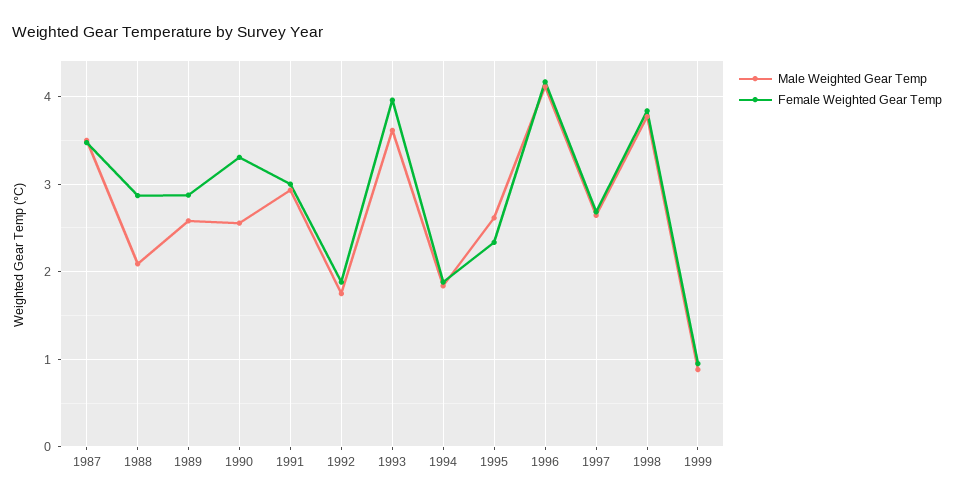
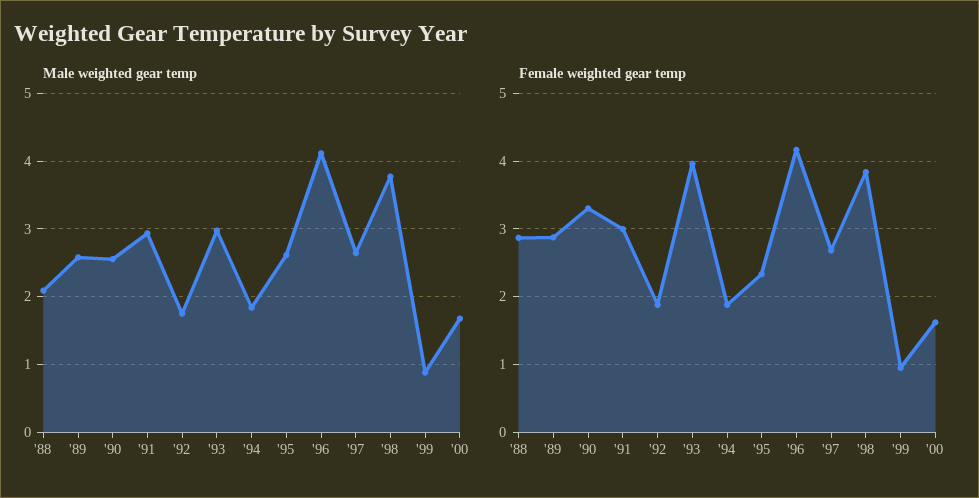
Male Weighted Gear Temp, 1987: 3.5 -> none
Female Weighted Gear Temp, 1987: 3.5 -> none
Male Weighted Gear Temp, 1993: 3.6 -> 3
Male Weighted Gear Temp, '00: none -> 1.7
Female Weighted Gear Temp, '00: none -> 1.6

